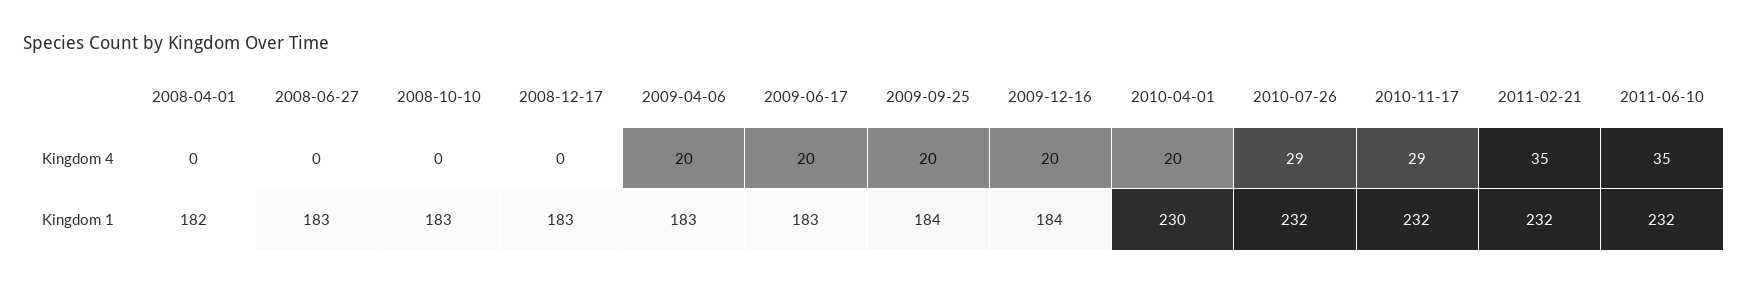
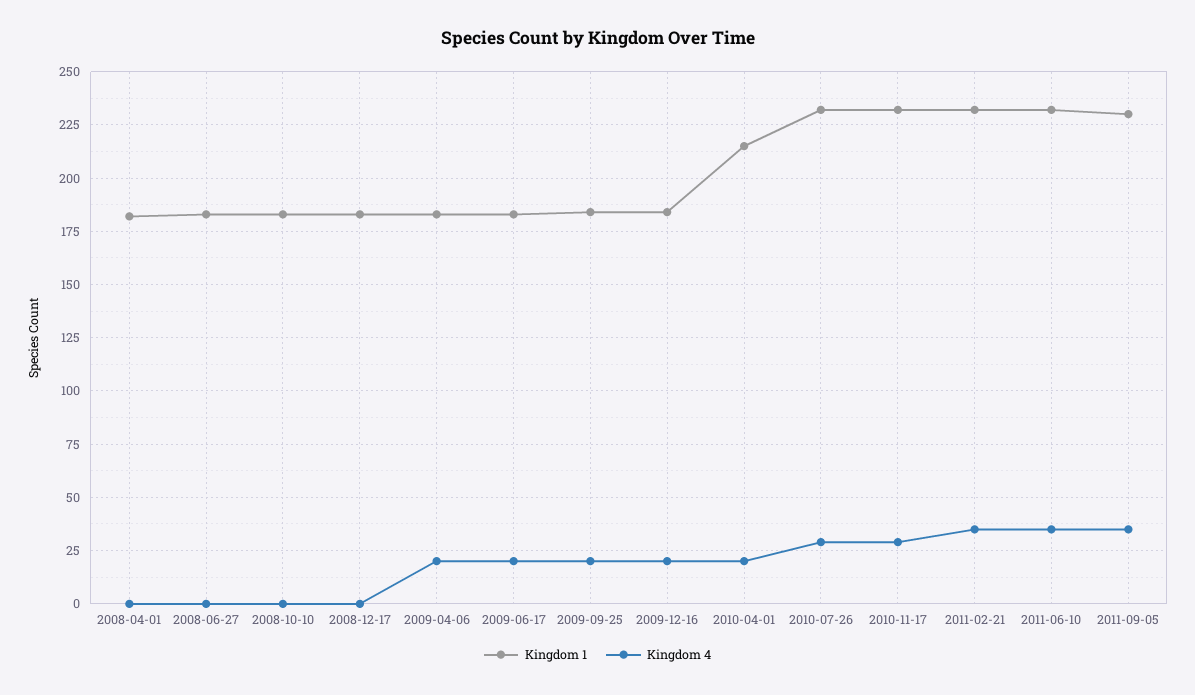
Kingdom 1, 2010-04-01: 230 -> 215
Kingdom 1, 2011-09-05: none -> 230
Kingdom 4, 2011-09-05: none -> 35

